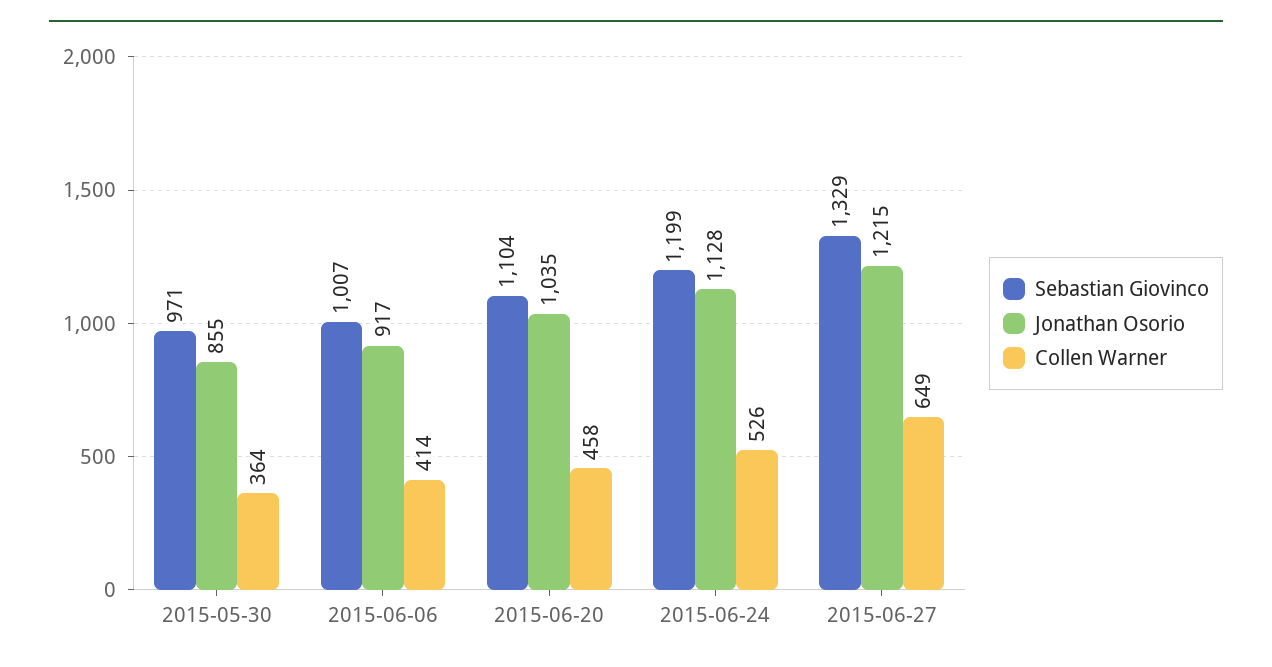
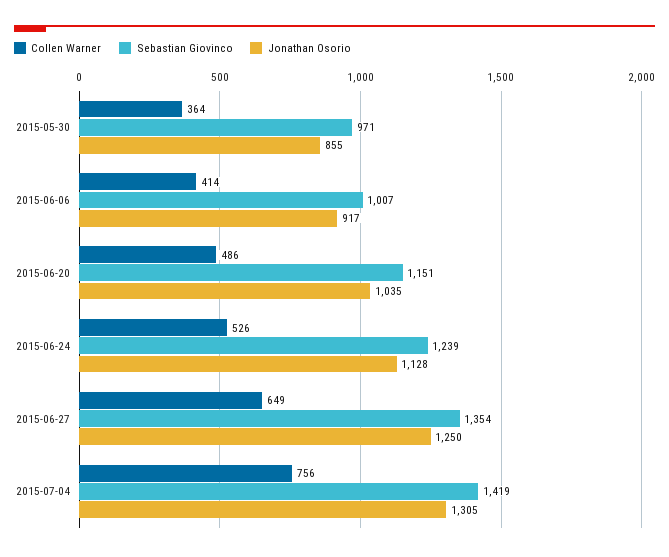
Sebastian Giovinco, 2015-06-20: 1104 -> 1151
Collen Warner, 2015-06-20: 458 -> 486
Sebastian Giovinco, 2015-06-24: 1199 -> 1239
Sebastian Giovinco, 2015-06-27: 1329 -> 1354
Jonathan Osorio, 2015-06-27: 1215 -> 1250
Collen Warner, 2015-07-04: none -> 756
Sebastian Giovinco, 2015-07-04: none -> 1419
Jonathan Osorio, 2015-07-04: none -> 1305

